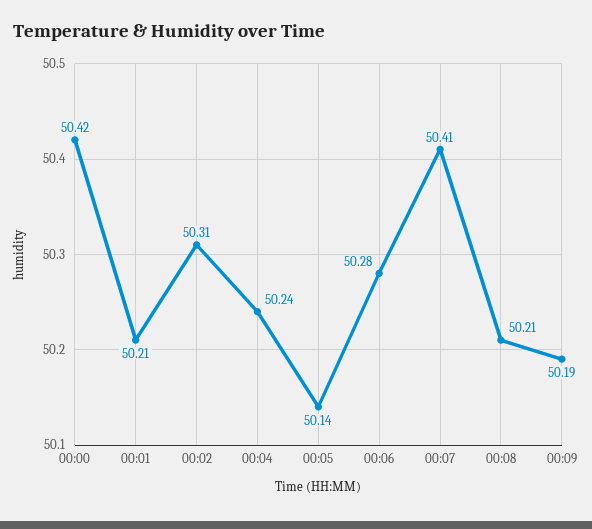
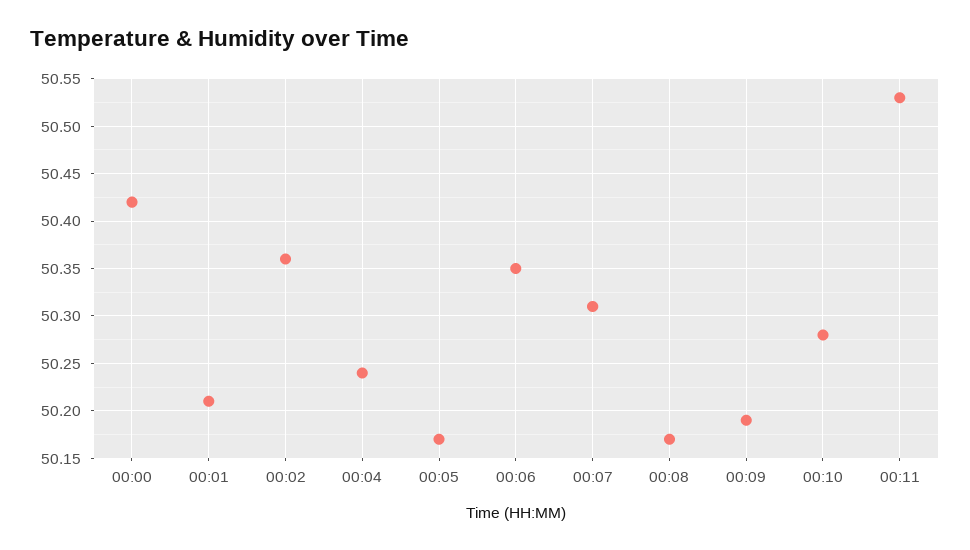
00:02: 50.31 -> 50.36
00:05: 50.14 -> 50.17
00:06: 50.28 -> 50.35
00:07: 50.41 -> 50.31
00:08: 50.21 -> 50.17
00:10: none -> 50.28
00:11: none -> 50.53

